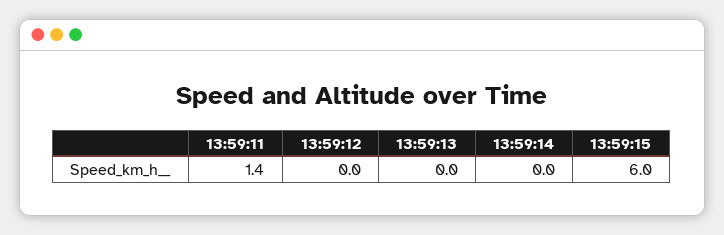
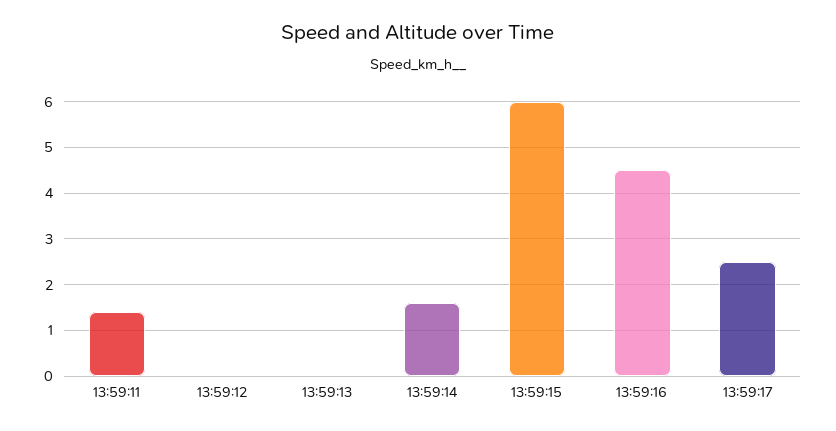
13:59:14: 0 -> 1.5
13:59:16: none -> 4.5
13:59:17: none -> 2.5

